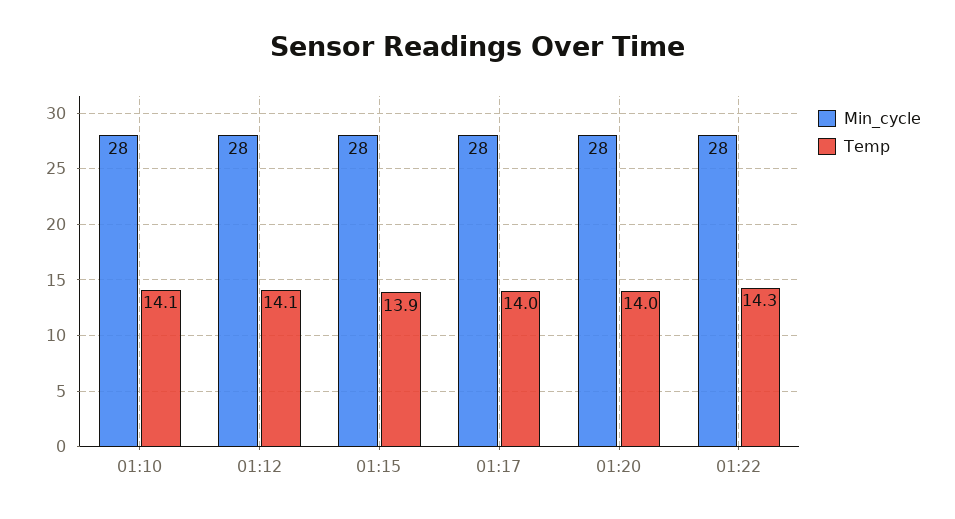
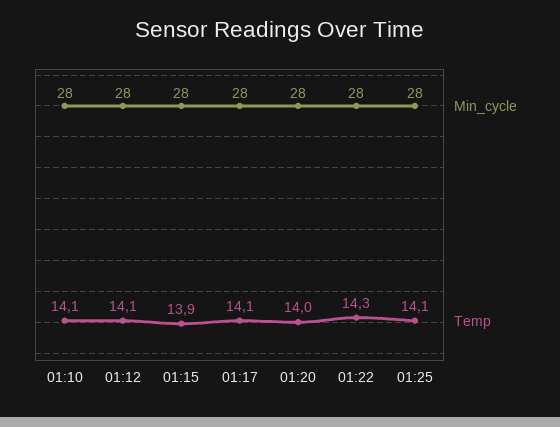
Temp, 01:17: 14 -> 14.1
Min_cycle, 01:25: none -> 28
Temp, 01:25: none -> 14.1

